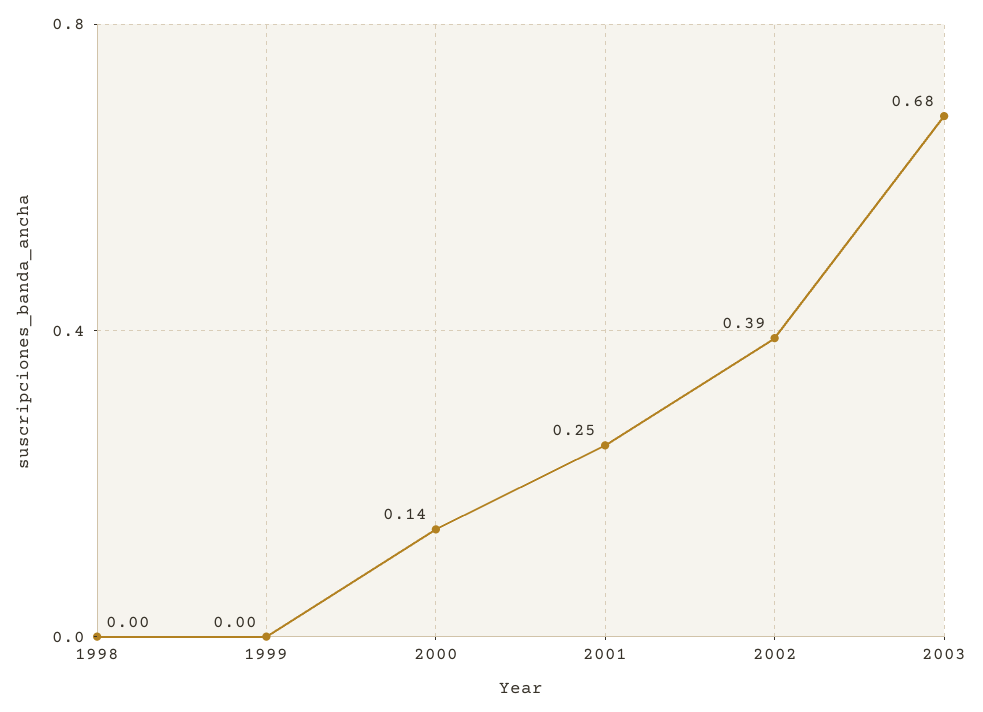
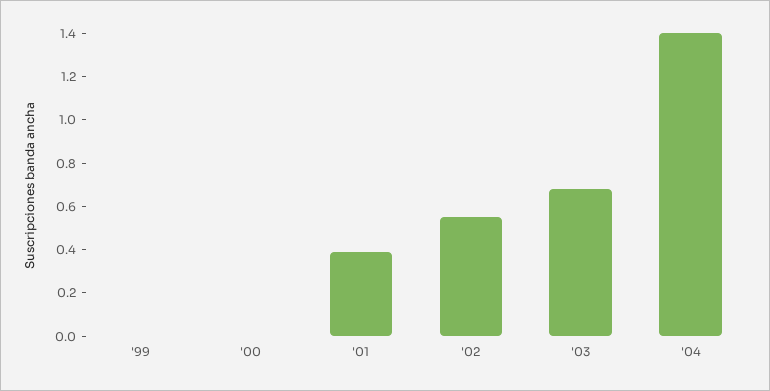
1998: 0 -> none
2000: 0.14 -> 0
2001: 0.25 -> 0.4
2002: 0.39 -> 0.55
'04: none -> 1.4

